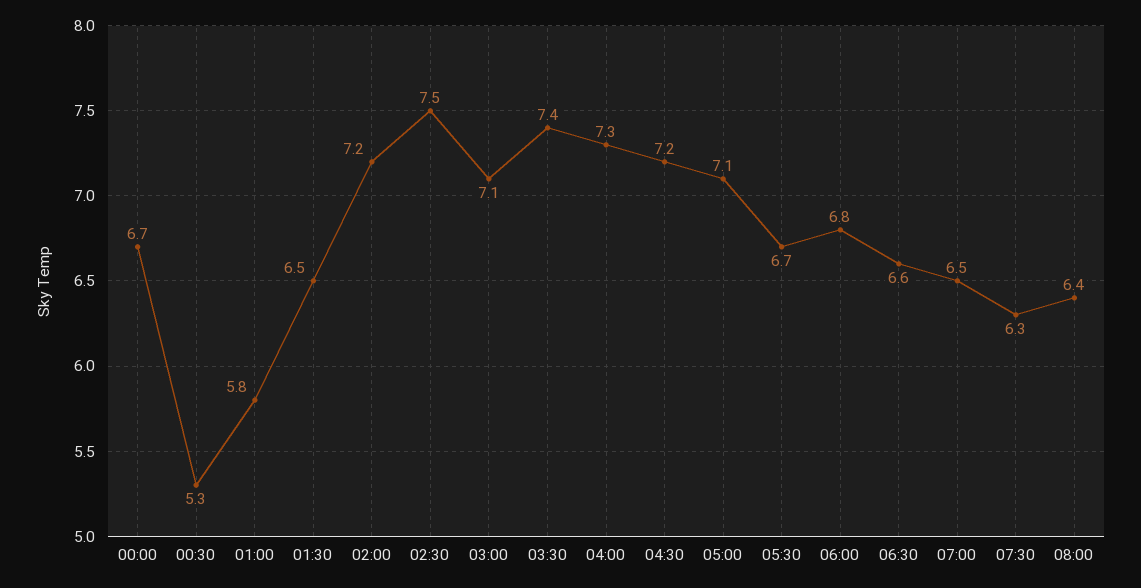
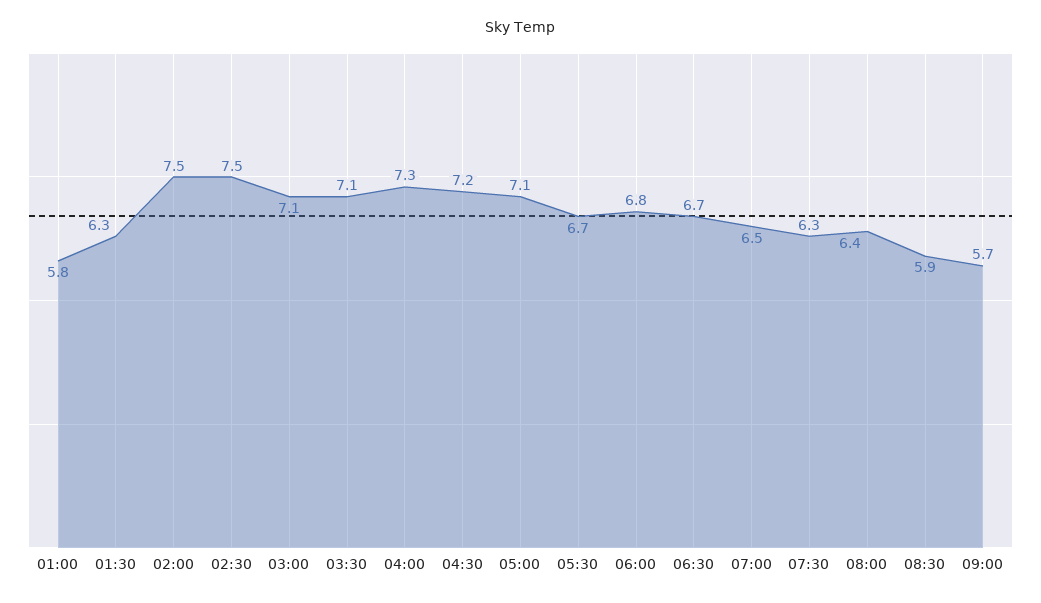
00:00: 6.7 -> none
00:30: 5.3 -> none
01:30: 6.5 -> 6.3
02:00: 7.2 -> 7.5
03:30: 7.4 -> 7.1
06:30: 6.6 -> 6.7
08:30: none -> 5.9
09:00: none -> 5.7

